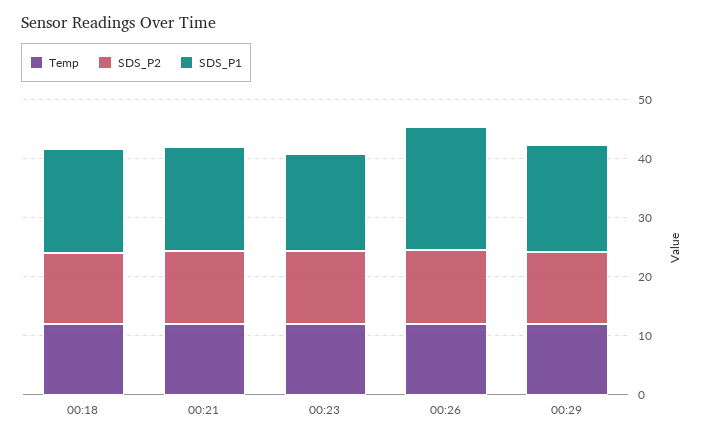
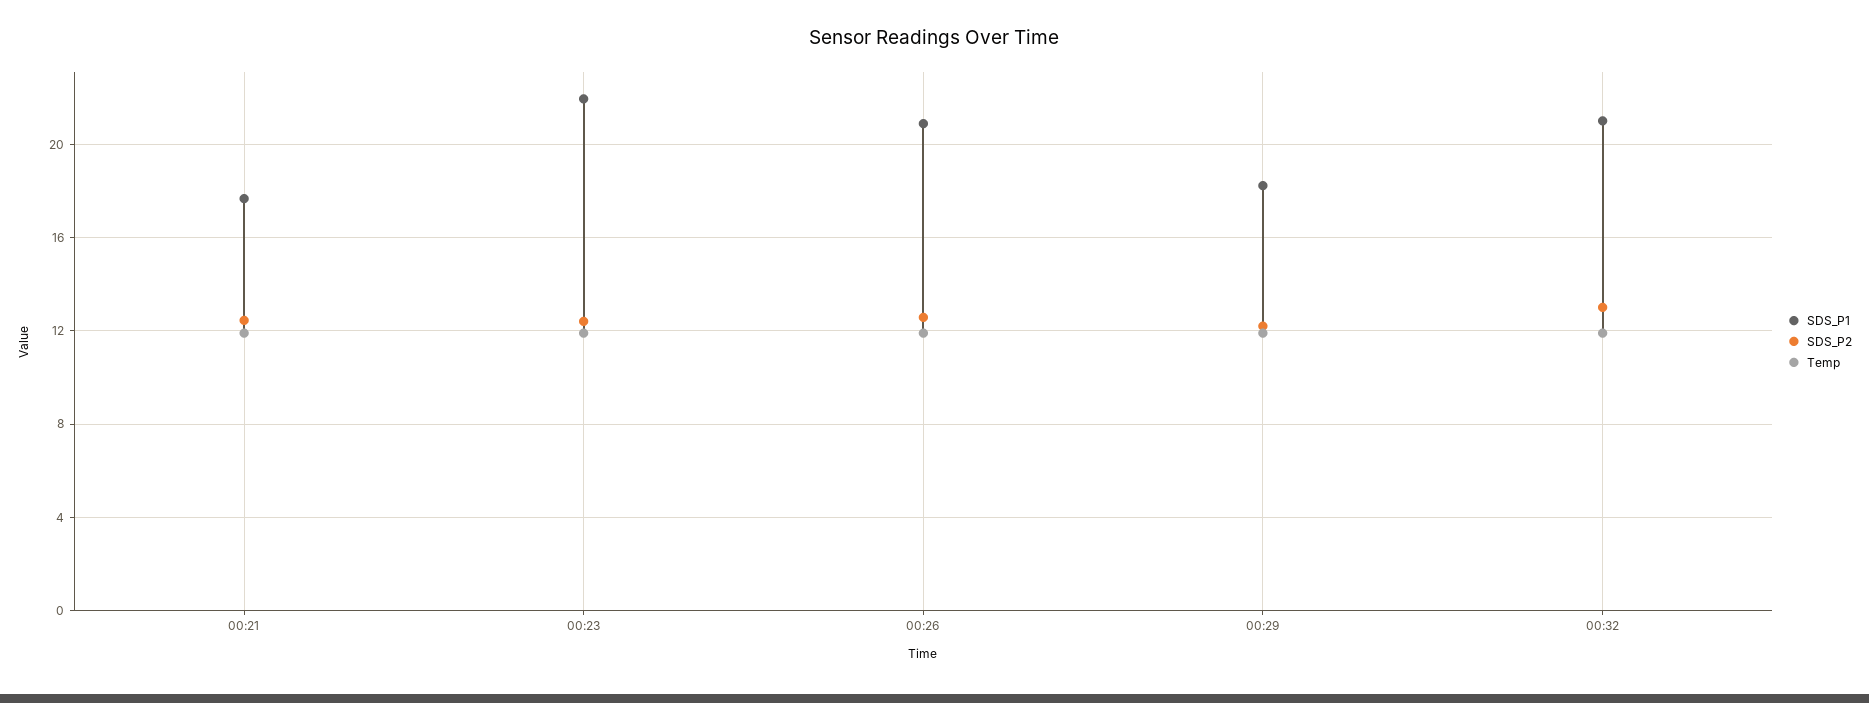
Temp, 00:18: 12 -> none
SDS_P2, 00:18: 12 -> none
SDS_P1, 00:18: 18 -> none
SDS_P1, 00:23: 16 -> 22
SDS_P1, 00:32: none -> 21
SDS_P2, 00:32: none -> 13
Temp, 00:32: none -> 12

